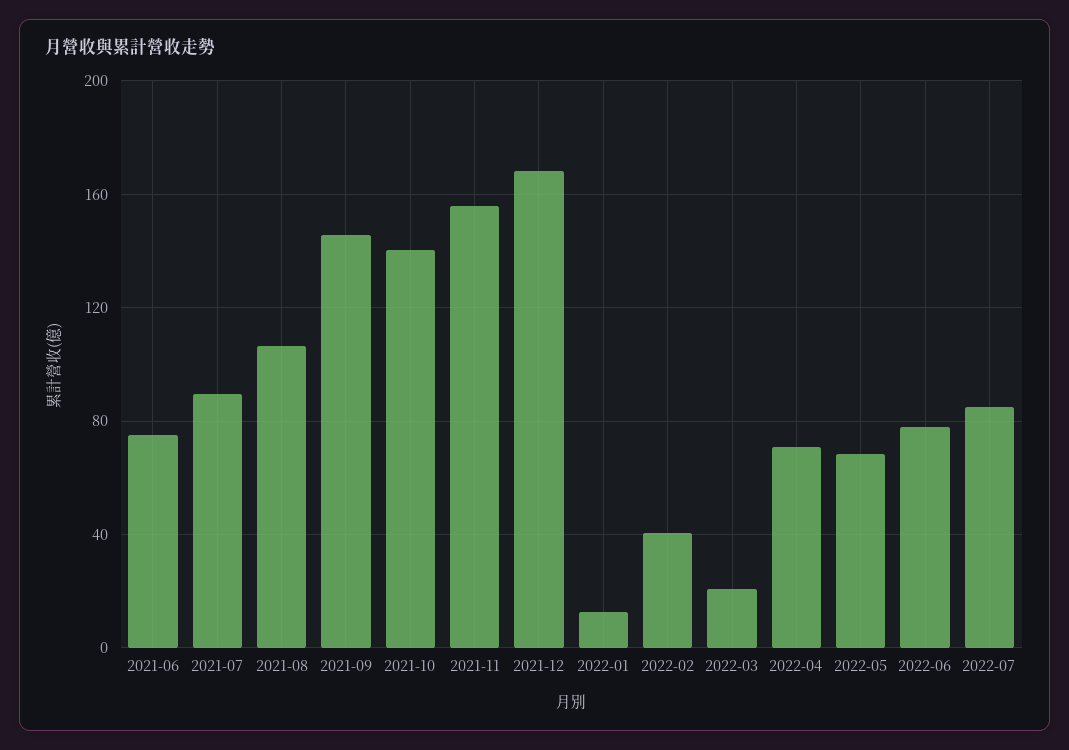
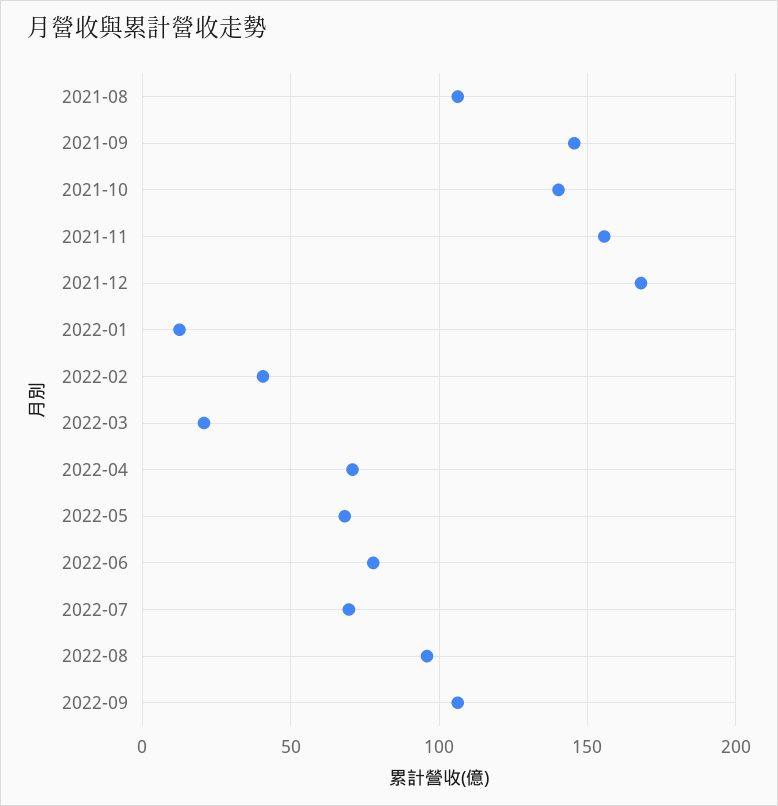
2021-06: 75 -> none
2021-07: 90 -> none
2022-07: 85 -> 70
2022-08: none -> 95
2022-09: none -> 105

